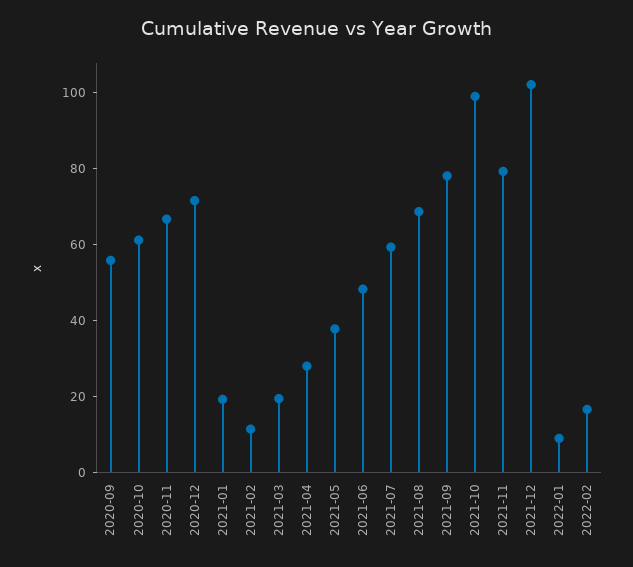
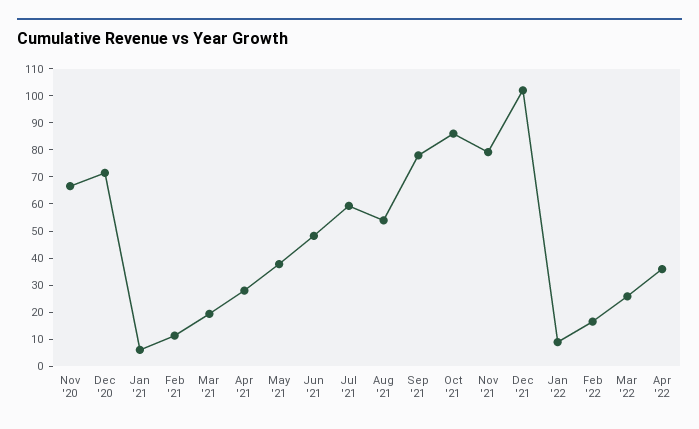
2020-09: 55 -> none
2020-10: 60 -> none
2021-01: 20 -> 5
2021-08: 70 -> 55
2021-10: 100 -> 85
Mar '22: none -> 25
Apr '22: none -> 35

